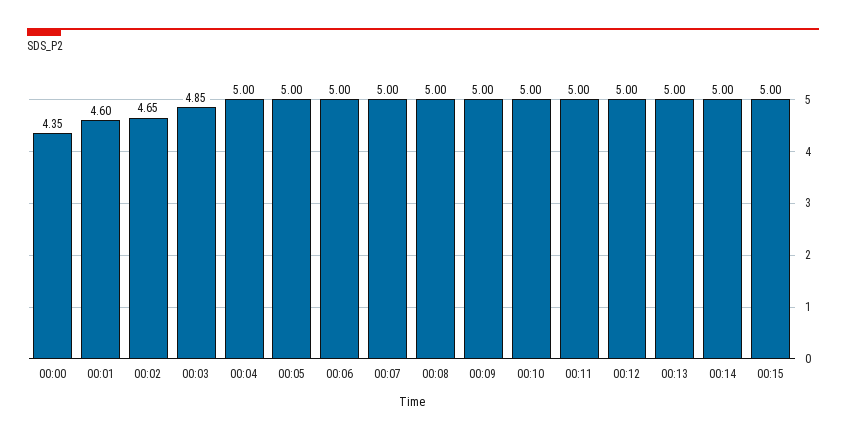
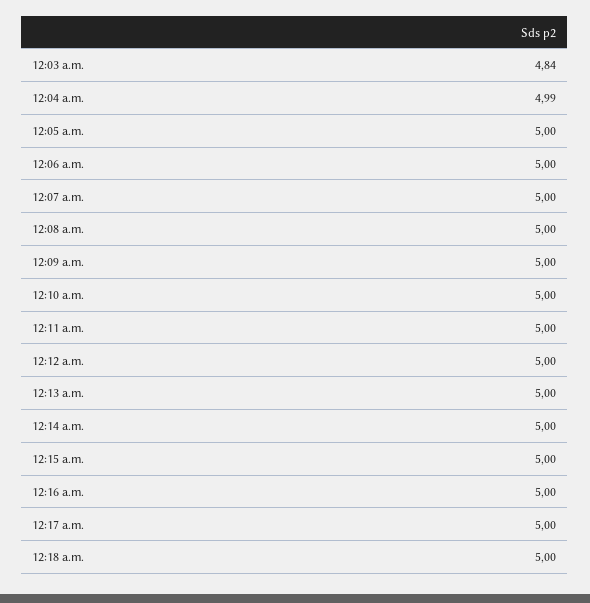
00:00: 4.35 -> none
00:01: 4.6 -> none
00:02: 4.65 -> none
00:03: 4.85 -> 4.84
00:04: 5 -> 4.99
12:16 a.m.: none -> 5
12:17 a.m.: none -> 5
12:18 a.m.: none -> 5

